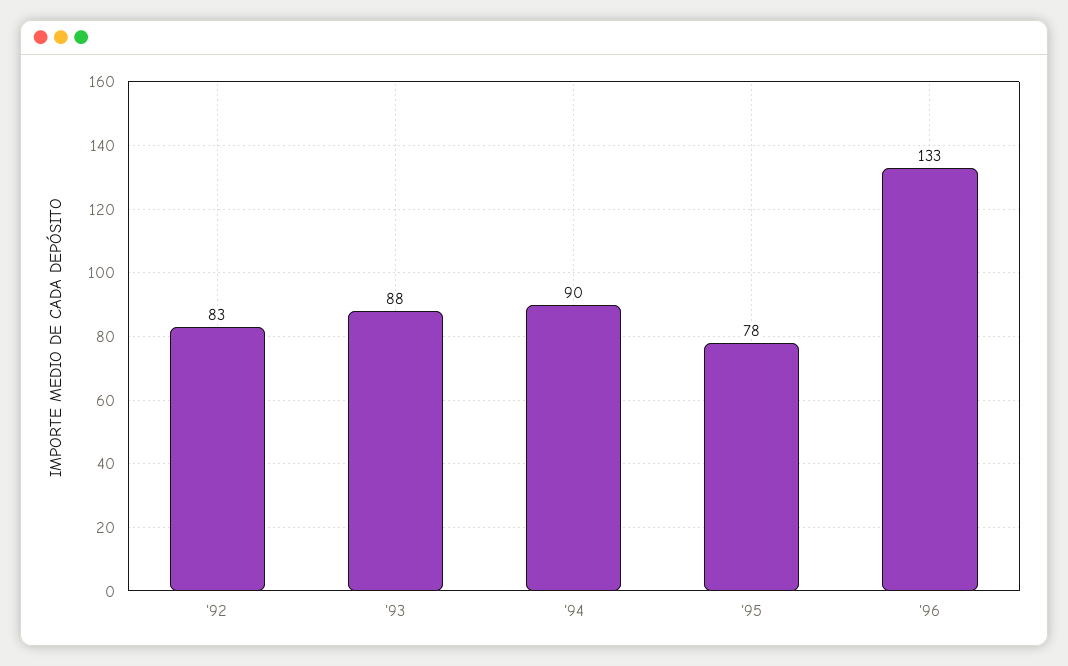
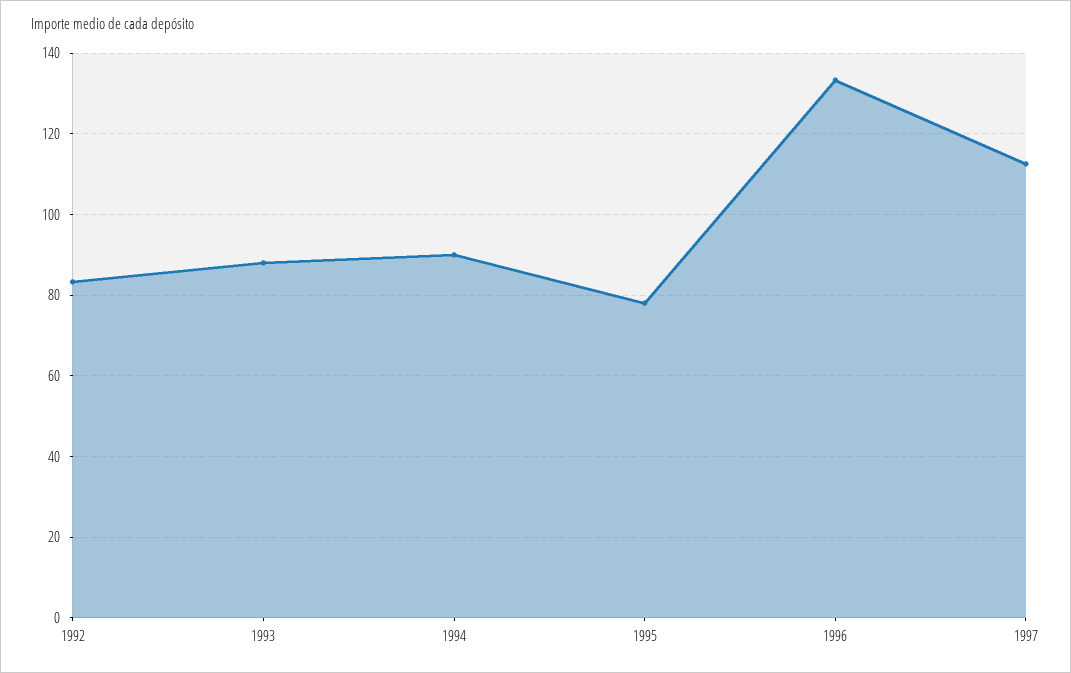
1997: none -> 112

